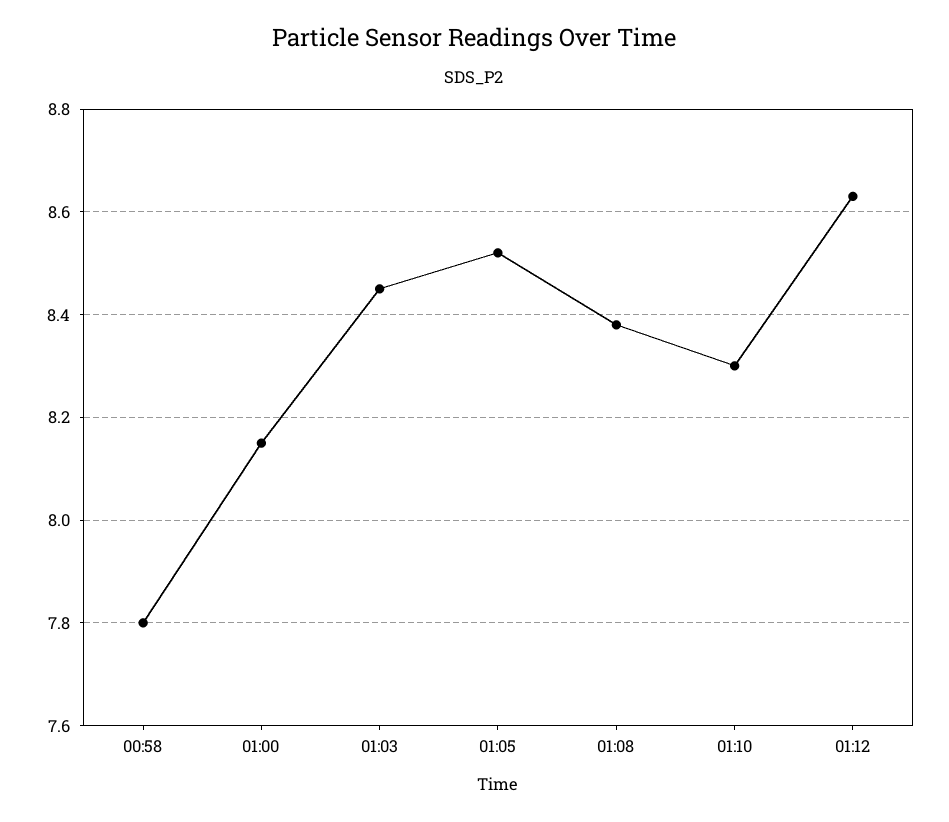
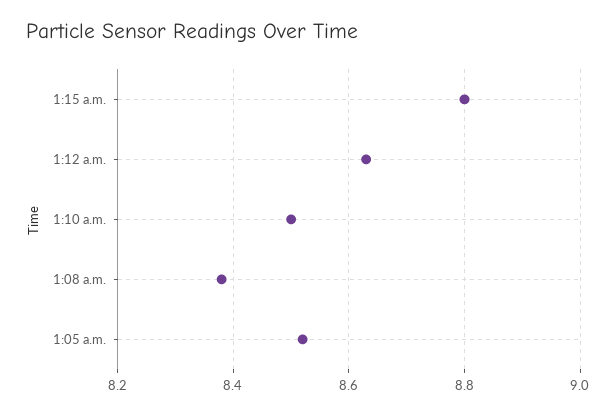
00:58: 7.8 -> none
01:00: 8.15 -> none
01:03: 8.45 -> none
01:10: 8.3 -> 8.5
1:15 a.m.: none -> 8.8

